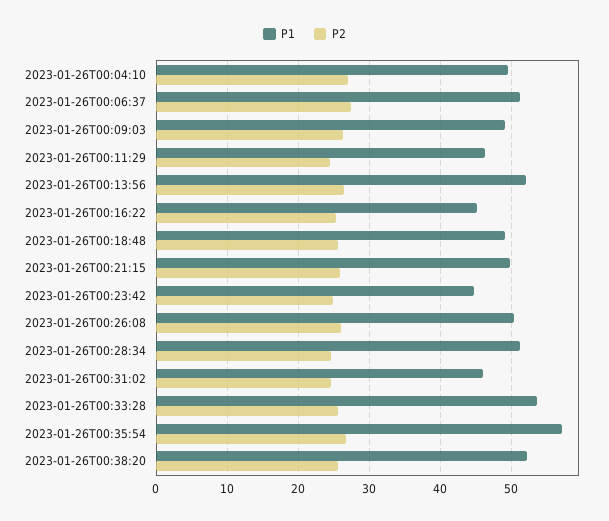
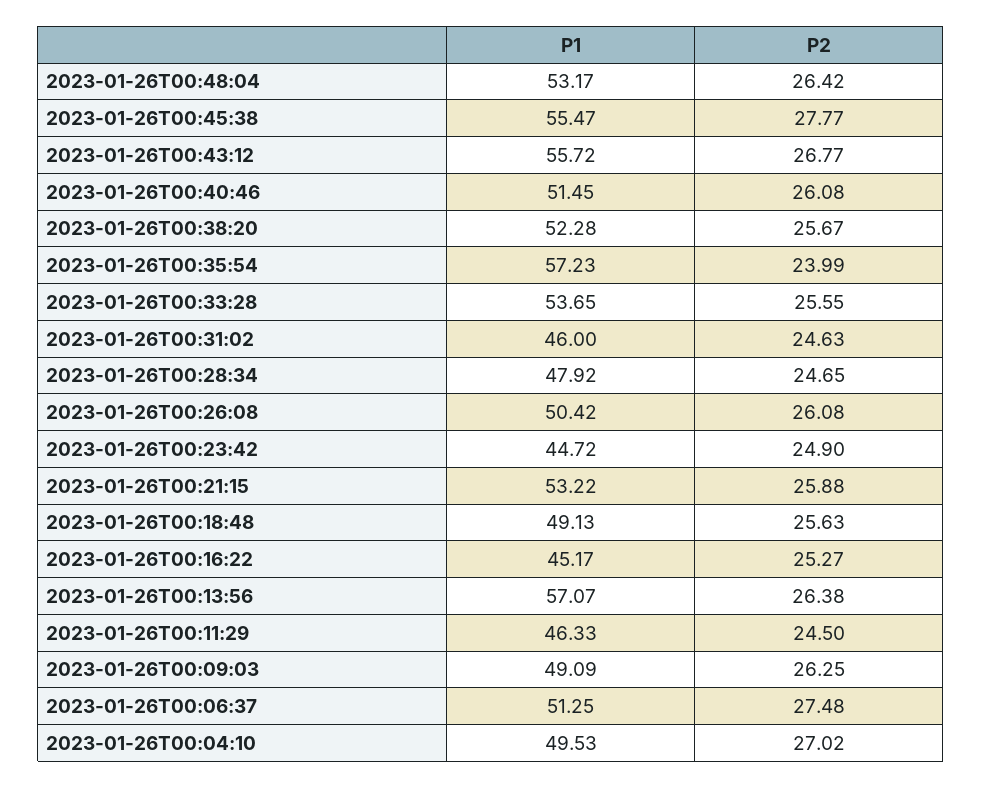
P1, 2023-01-26T00:13:56: 52 -> 57.07
P1, 2023-01-26T00:21:15: 50 -> 53.22
P1, 2023-01-26T00:28:34: 51 -> 47.92
P2, 2023-01-26T00:35:54: 27 -> 23.99
P1, 2023-01-26T00:48:04: none -> 53.17
P2, 2023-01-26T00:48:04: none -> 26.42
P1, 2023-01-26T00:45:38: none -> 55.47
P2, 2023-01-26T00:45:38: none -> 27.77
P1, 2023-01-26T00:43:12: none -> 55.72
P2, 2023-01-26T00:43:12: none -> 26.77
P1, 2023-01-26T00:40:46: none -> 51.45
P2, 2023-01-26T00:40:46: none -> 26.08

